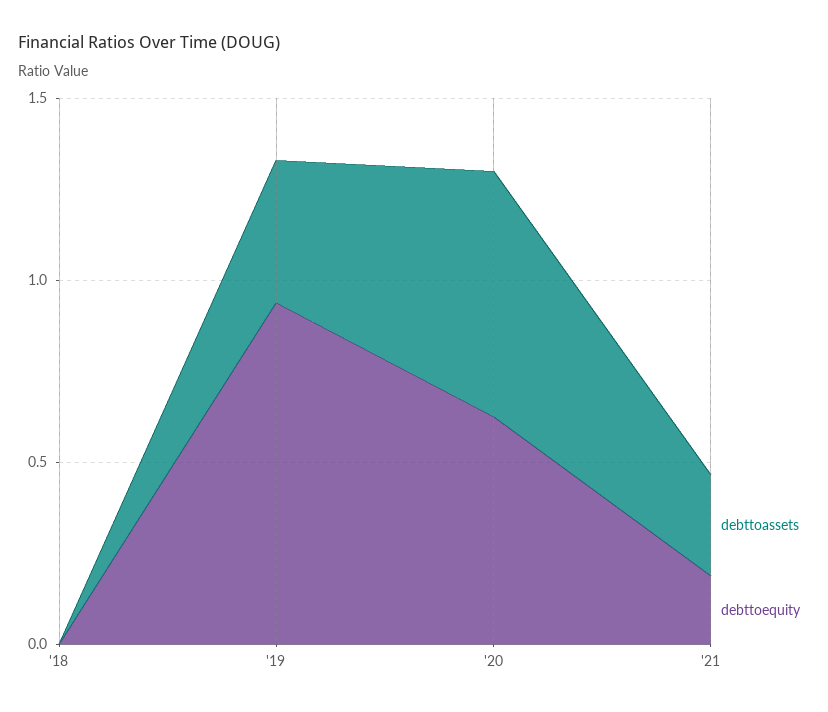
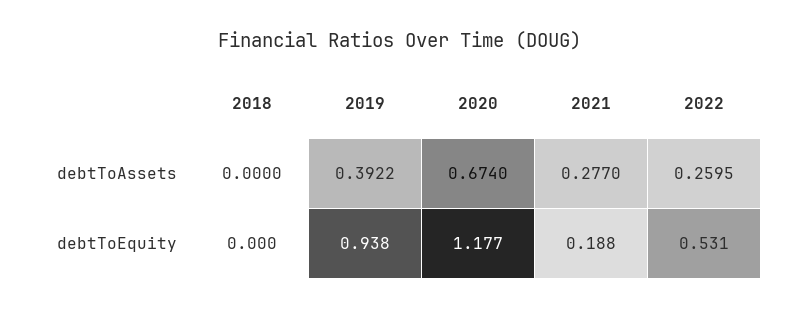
debttoequity, '20: 0.6 -> 1.177
debttoassets, 2022: none -> 0.2595
debttoequity, 2022: none -> 0.531

